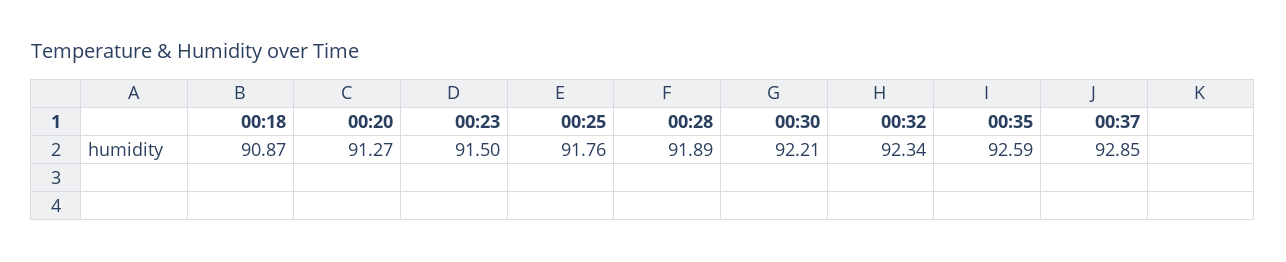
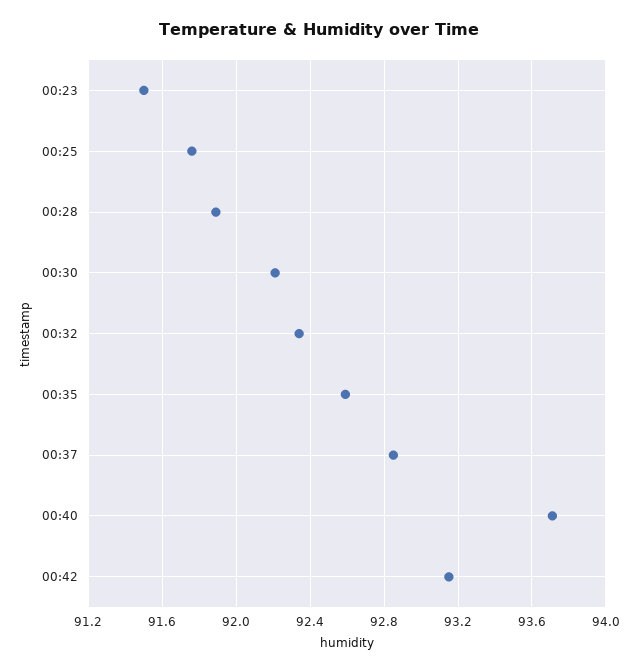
00:18: 90.87 -> none
00:20: 91.27 -> none
00:40: none -> 93.7
00:42: none -> 93.15

